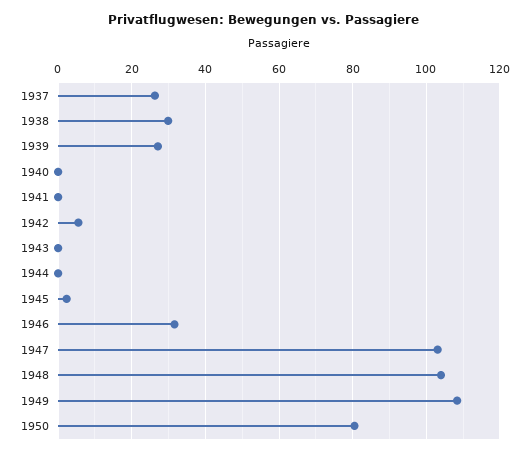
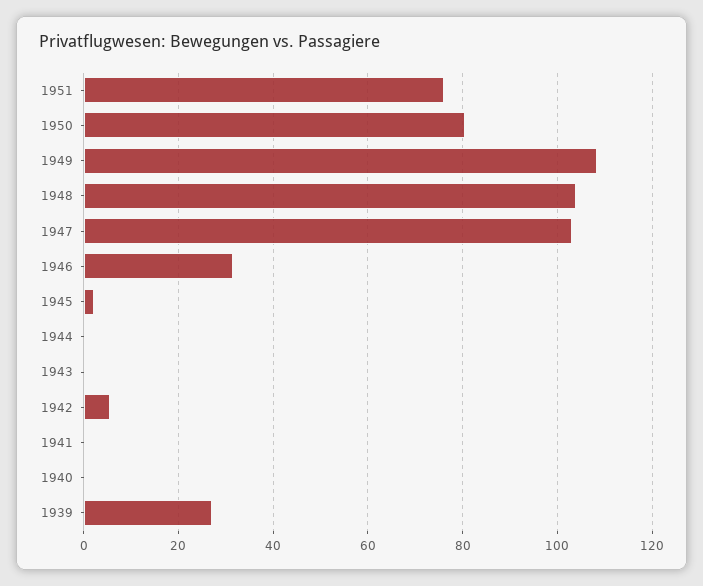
1937: 26 -> none
1938: 30 -> none
1951: none -> 76

